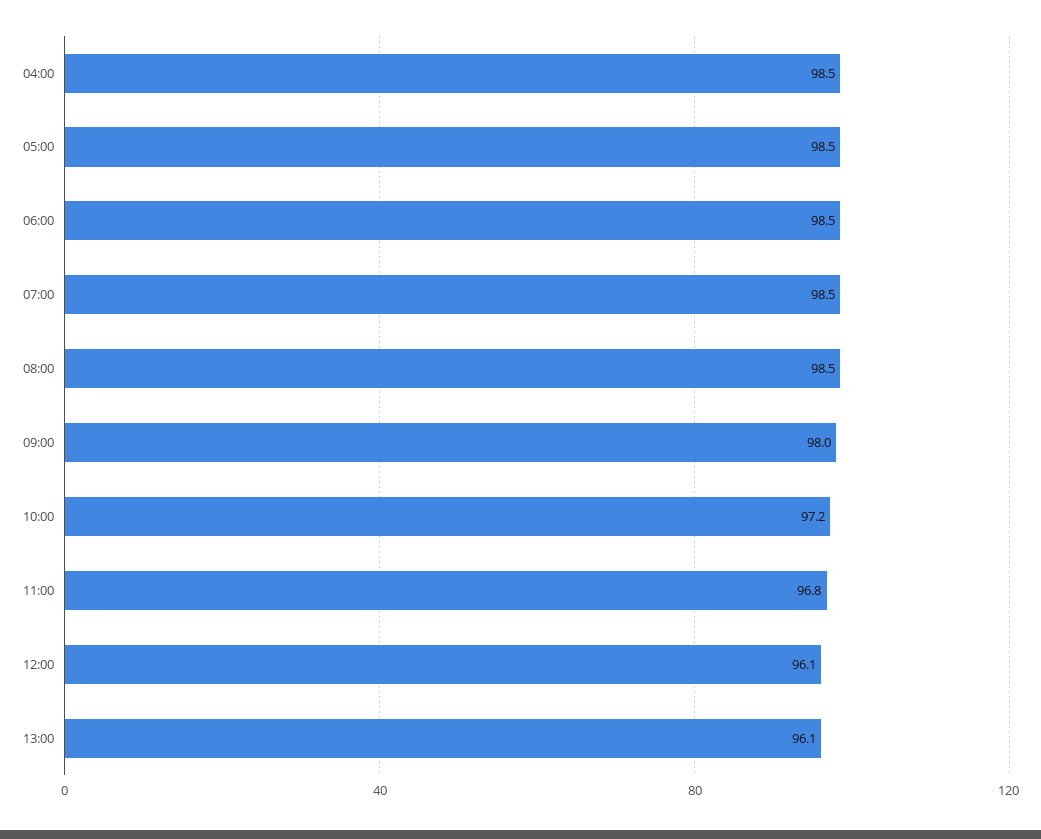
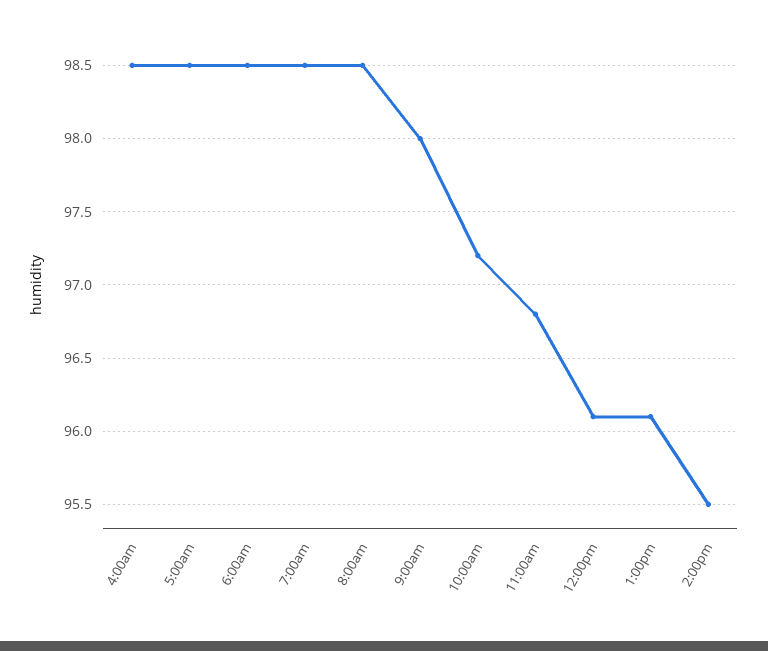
2:00pm: none -> 95.5

